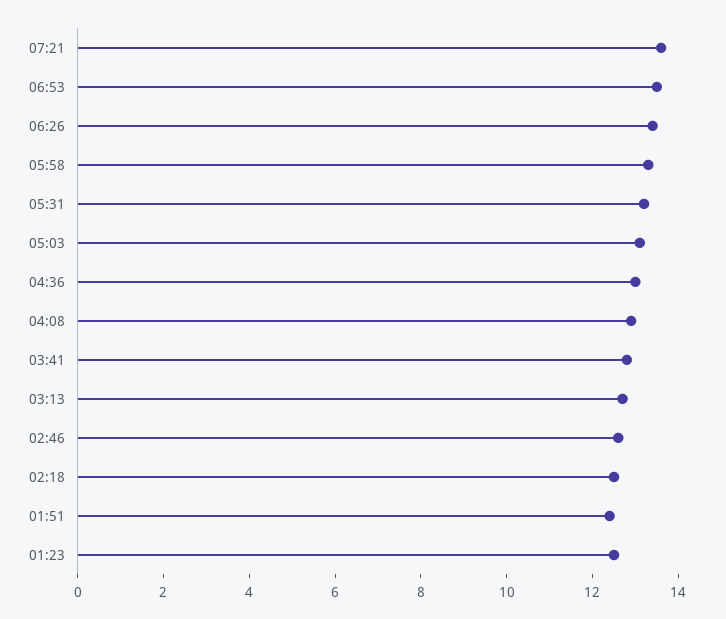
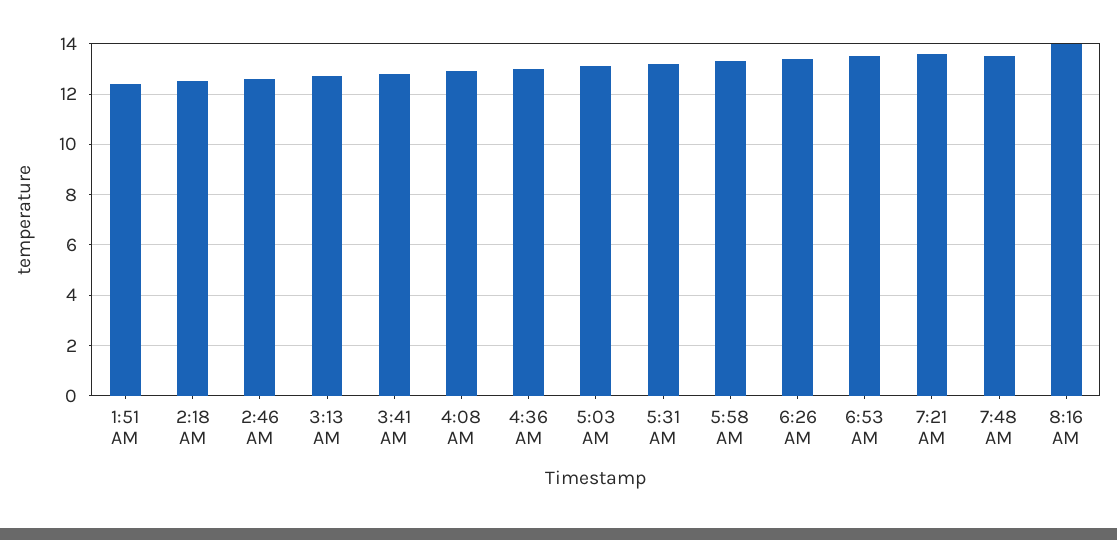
01:23: 12.5 -> none
7:48 AM: none -> 13.5
8:16 AM: none -> 14

